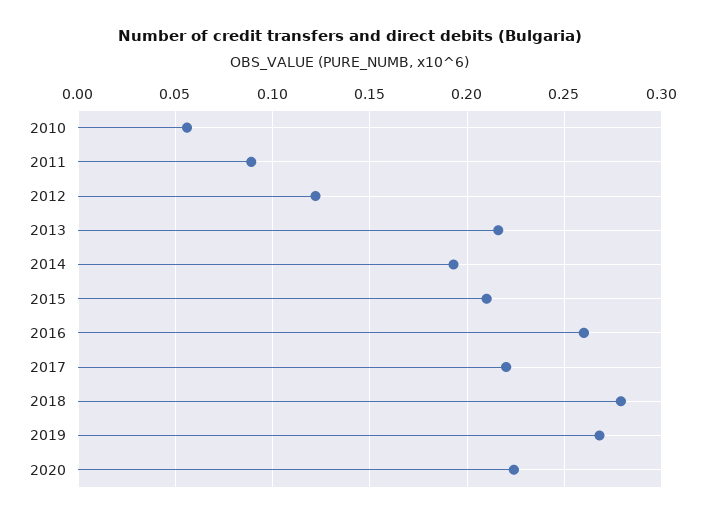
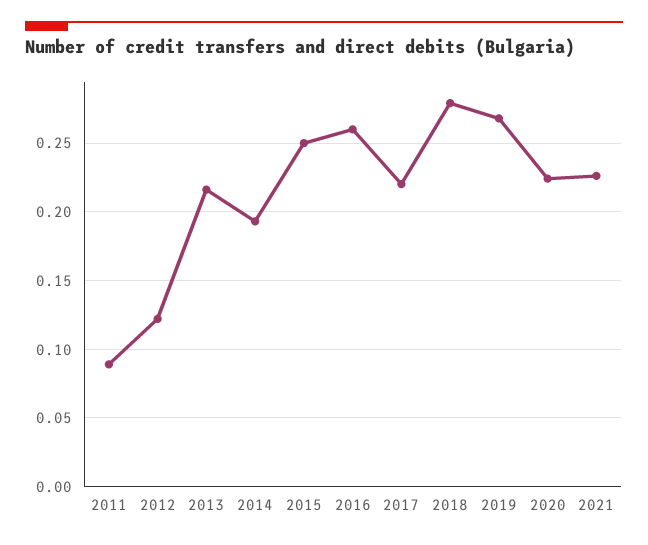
2010: 0.055 -> none
2015: 0.21 -> 0.25
2021: none -> 0.225

